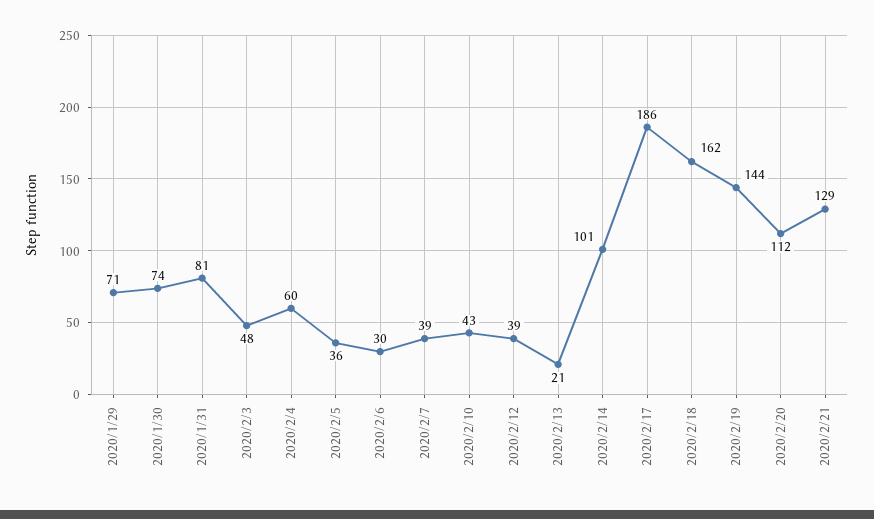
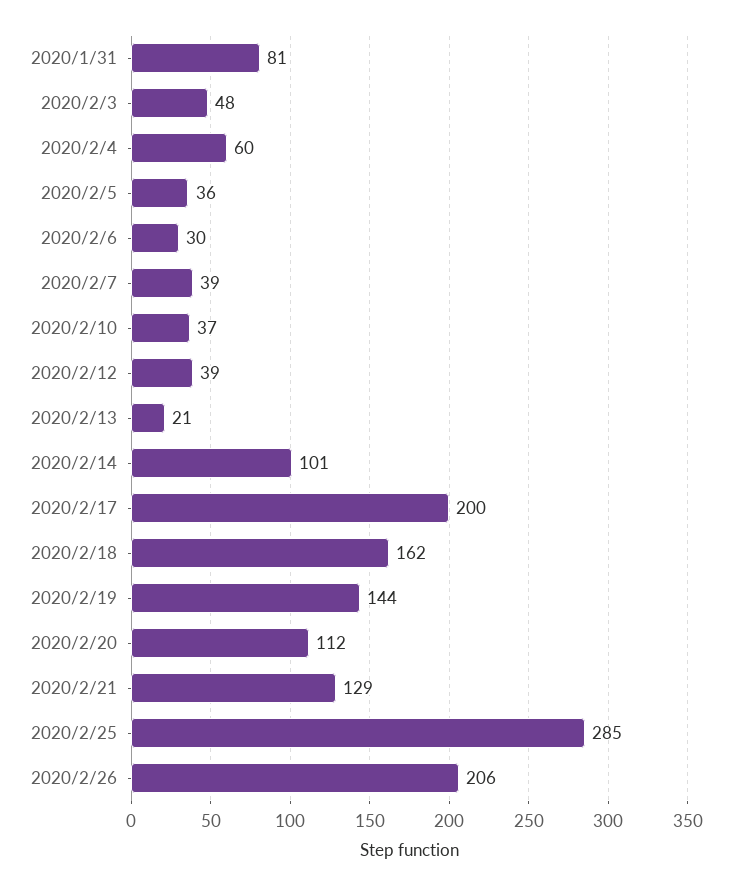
2020/1/29: 71 -> none
2020/1/30: 74 -> none
2020/2/10: 43 -> 37
2020/2/17: 186 -> 200
2020/2/25: none -> 285
2020/2/26: none -> 206

